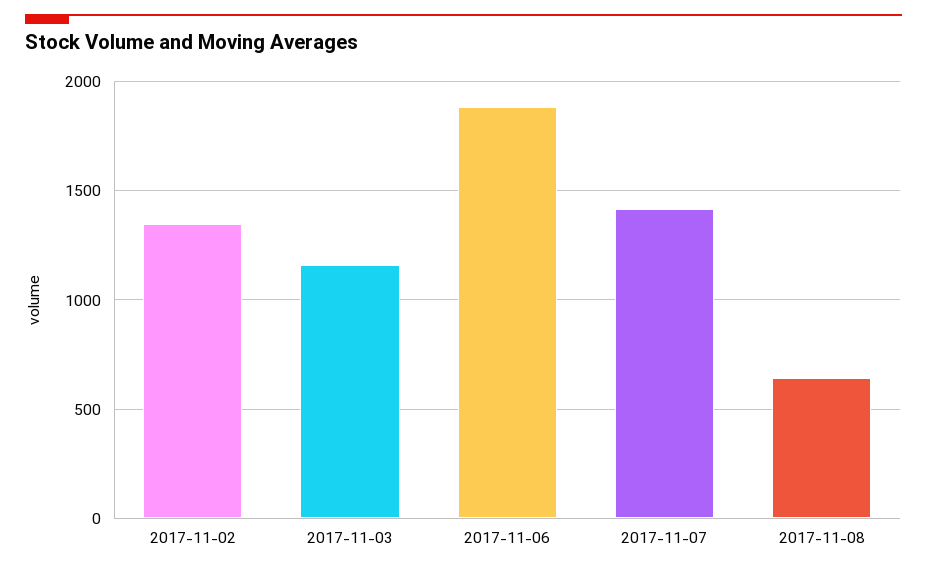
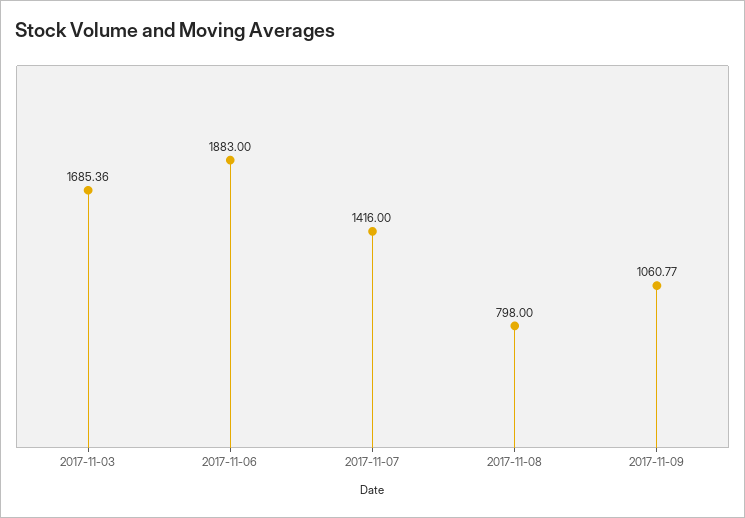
2017-11-02: 1350 -> none
2017-11-03: 1150 -> 1685.36
2017-11-08: 650 -> 798
2017-11-09: none -> 1060.77

